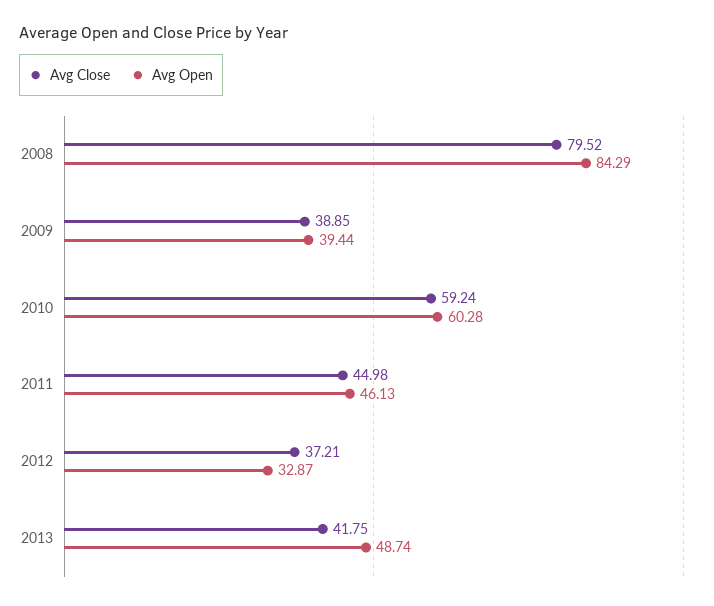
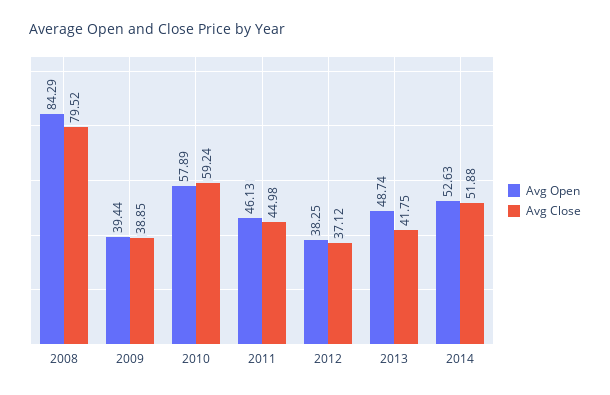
Avg Open, 2010: 60.28 -> 57.89
Avg Close, 2012: 37.21 -> 37.12
Avg Open, 2012: 32.87 -> 38.25
Avg Open, 2014: none -> 52.63
Avg Close, 2014: none -> 51.88

